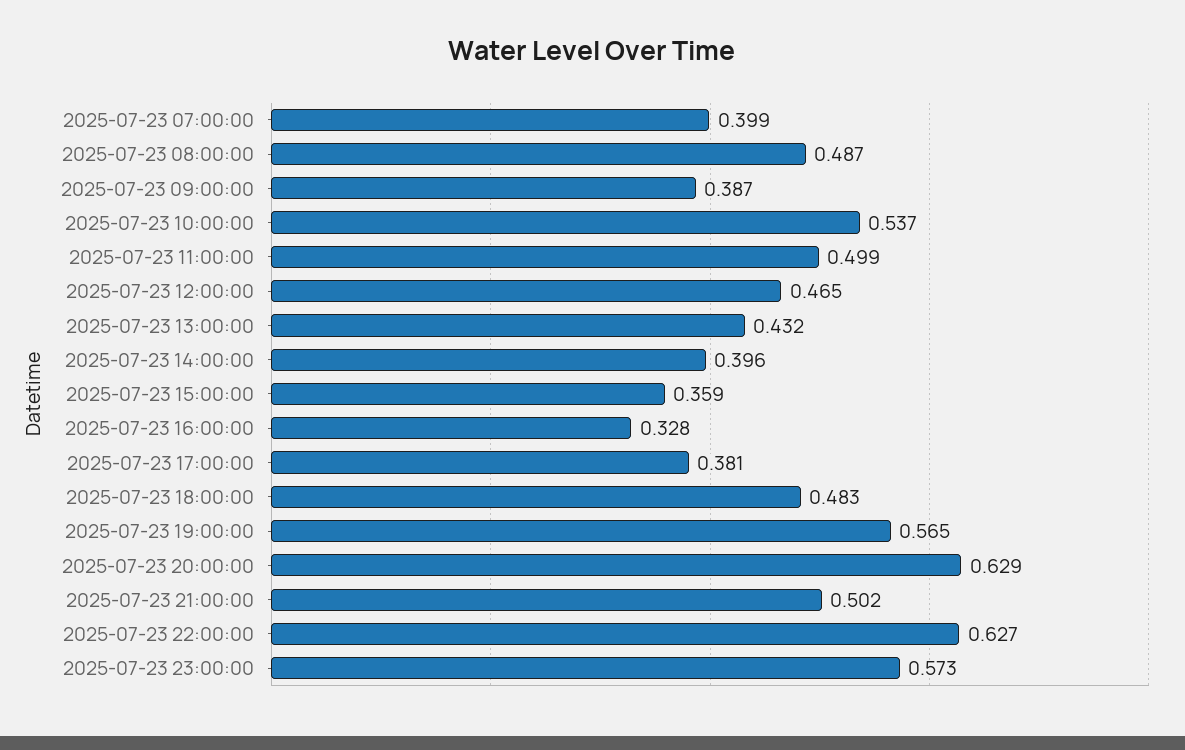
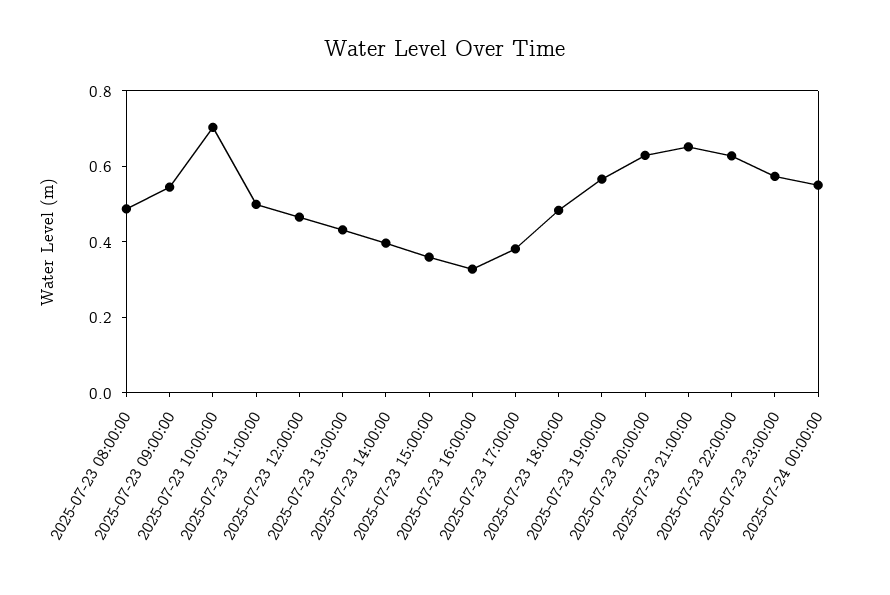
2025-07-23 07:00:00: 0.399 -> none
2025-07-23 09:00:00: 0.387 -> 0.55
2025-07-23 10:00:00: 0.537 -> 0.7
2025-07-23 21:00:00: 0.502 -> 0.65
2025-07-24 00:00:00: none -> 0.55

